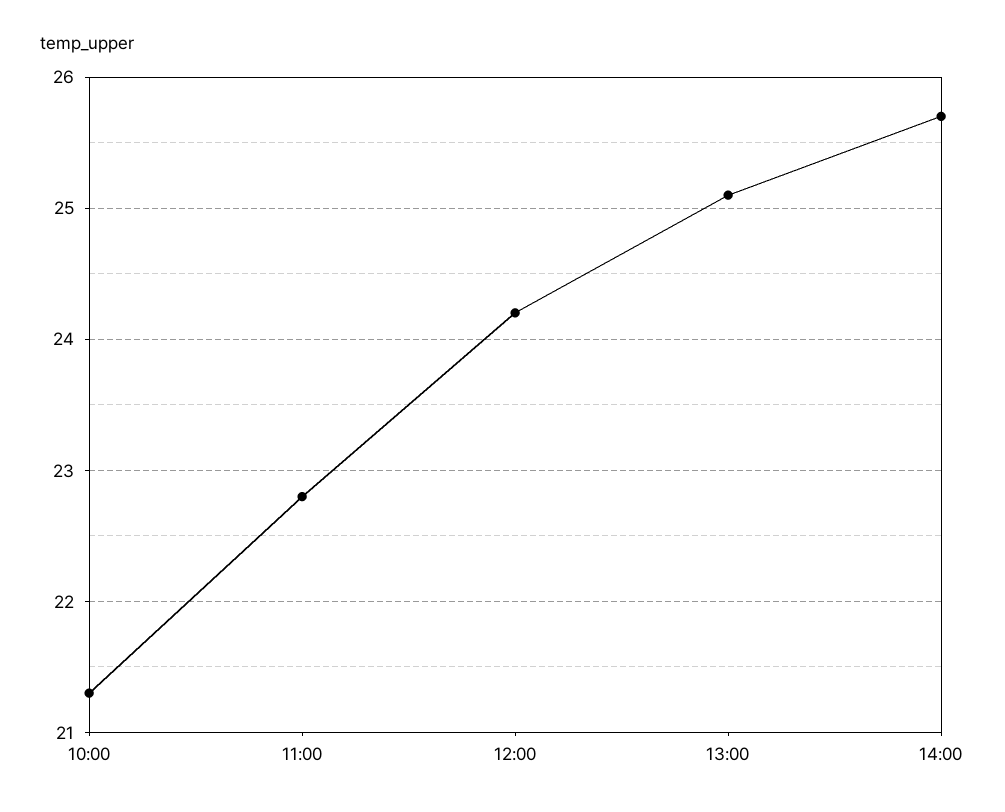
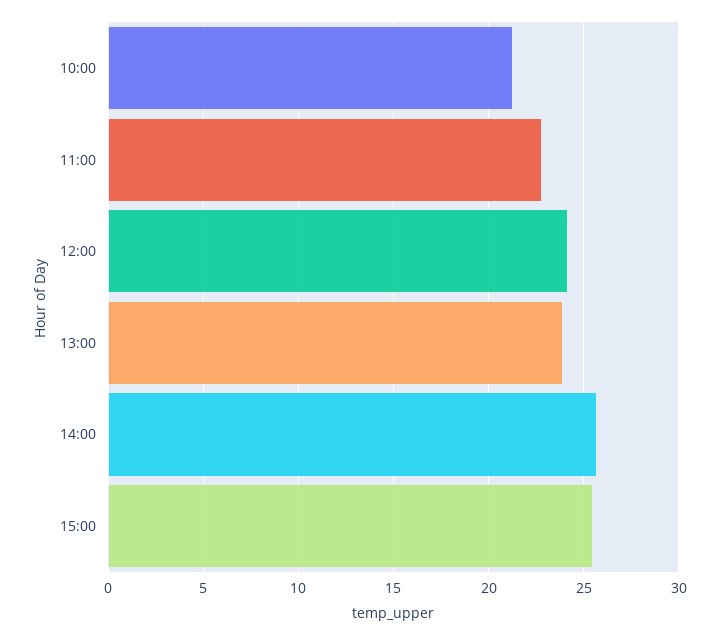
13:00: 25.1 -> 24
15:00: none -> 25.5

